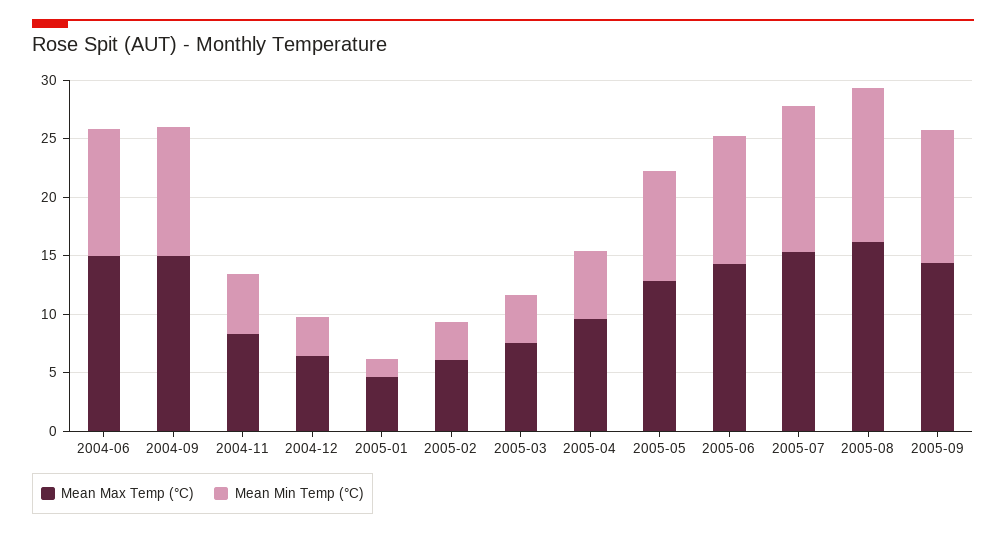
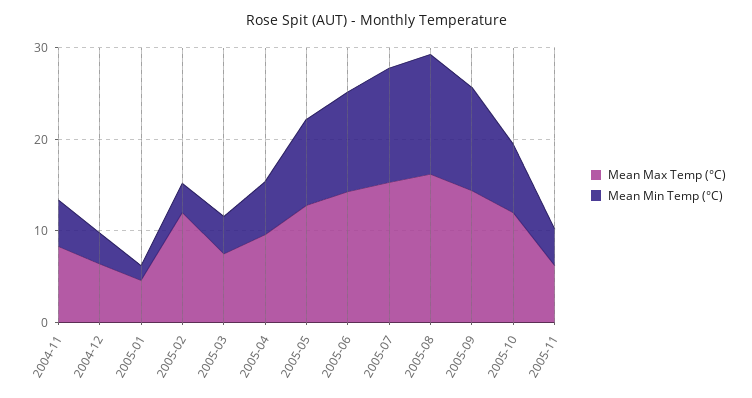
Mean Max Temp (°C), 2004-06: 15 -> none
Mean Min Temp (°C), 2004-06: 11 -> none
Mean Max Temp (°C), 2004-09: 15 -> none
Mean Min Temp (°C), 2004-09: 11 -> none
Mean Max Temp (°C), 2005-02: 6 -> 12
Mean Max Temp (°C), 2005-10: none -> 12
Mean Min Temp (°C), 2005-10: none -> 8
Mean Max Temp (°C), 2005-11: none -> 6
Mean Min Temp (°C), 2005-11: none -> 4

